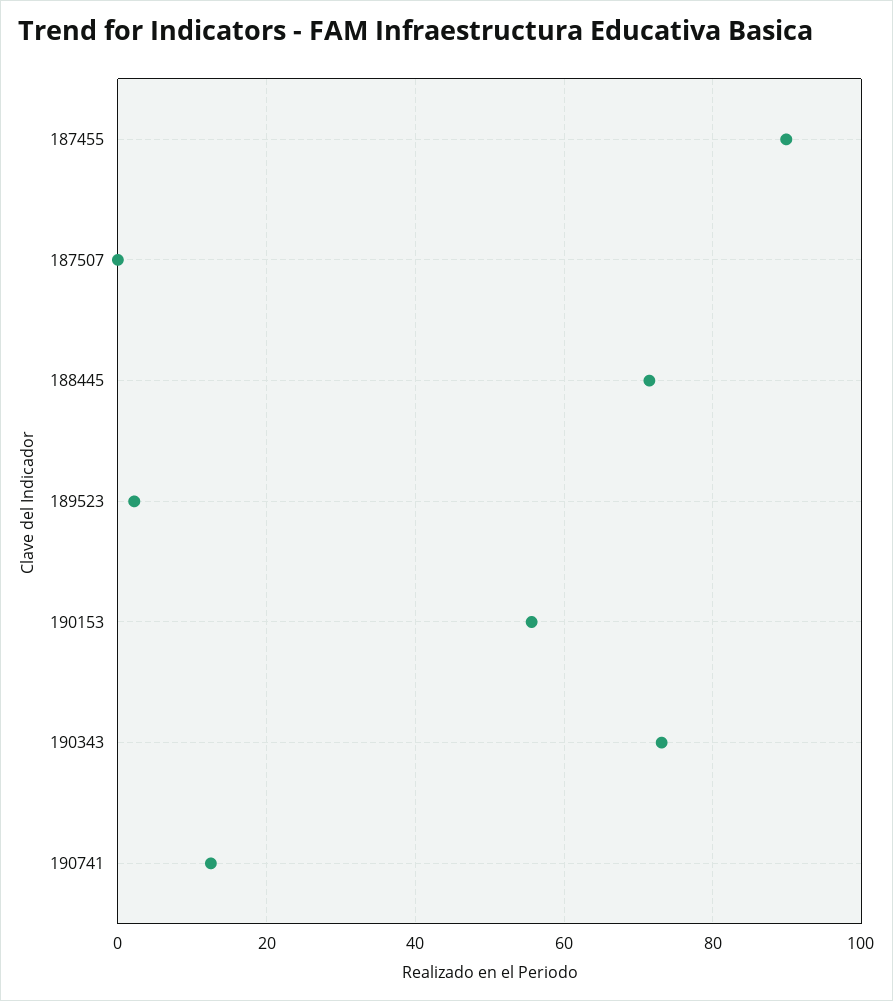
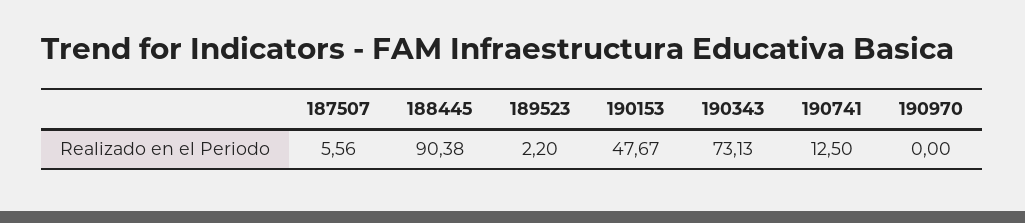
187455: 90 -> none
187507: 0 -> 5.56
188445: 72 -> 90.38
190153: 56 -> 47.67
190970: none -> 0

